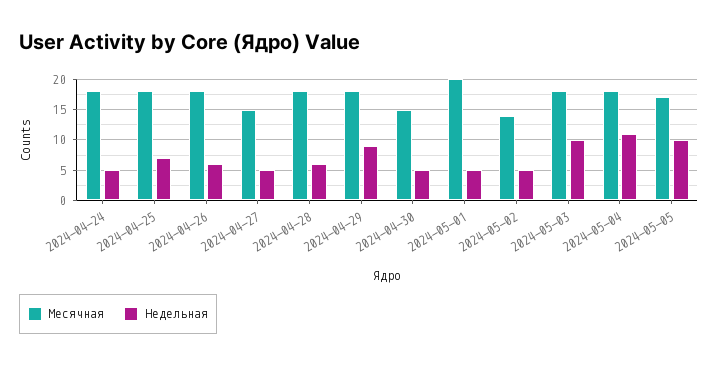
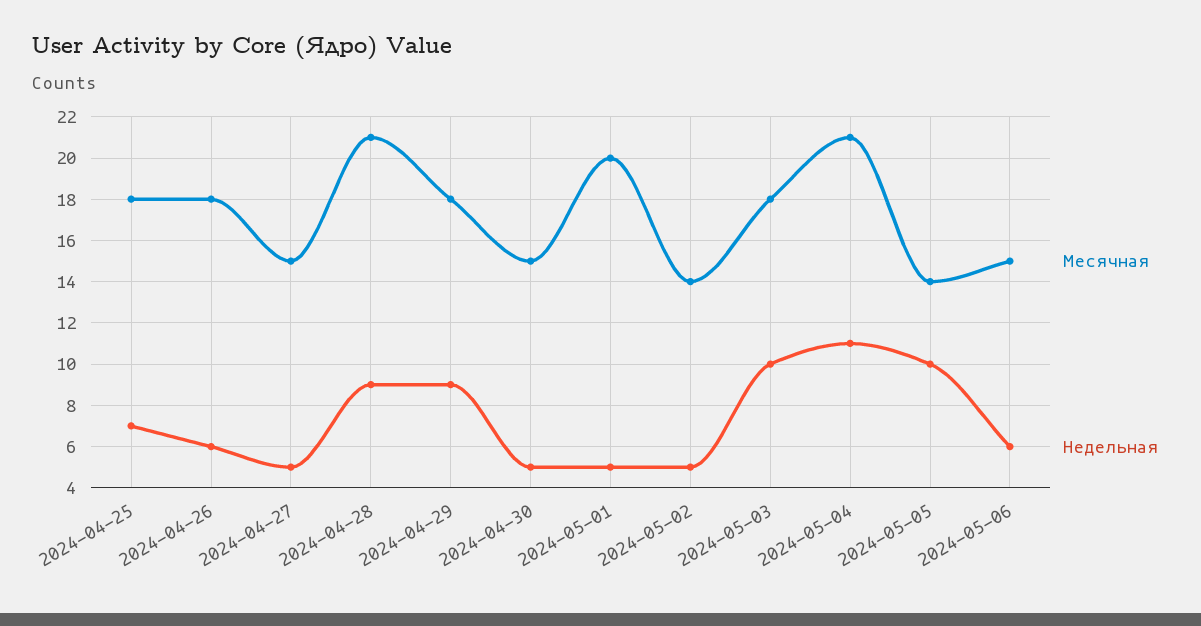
Месячная, 2024-04-24: 18 -> none
Недельная, 2024-04-24: 5 -> none
Месячная, 2024-04-28: 18 -> 21
Недельная, 2024-04-28: 6 -> 9
Месячная, 2024-05-04: 18 -> 21
Месячная, 2024-05-05: 17 -> 14
Месячная, 2024-05-06: none -> 15
Недельная, 2024-05-06: none -> 6

